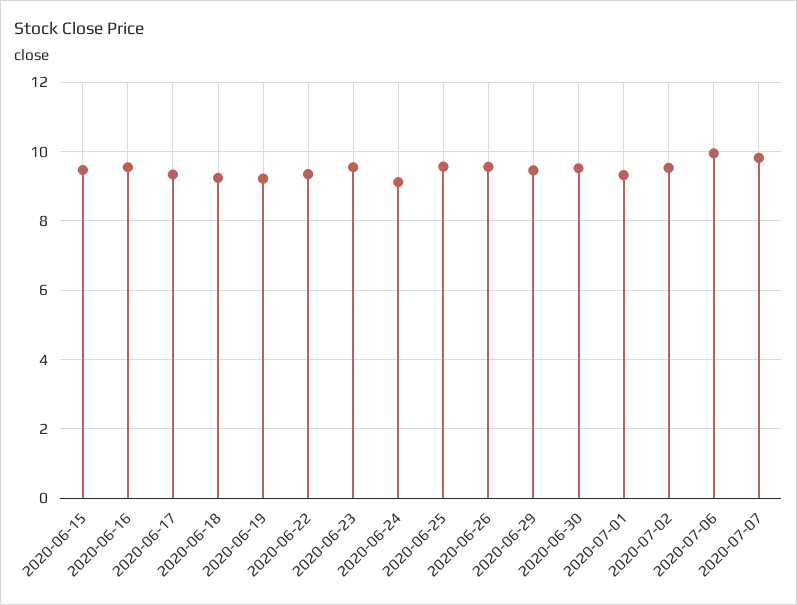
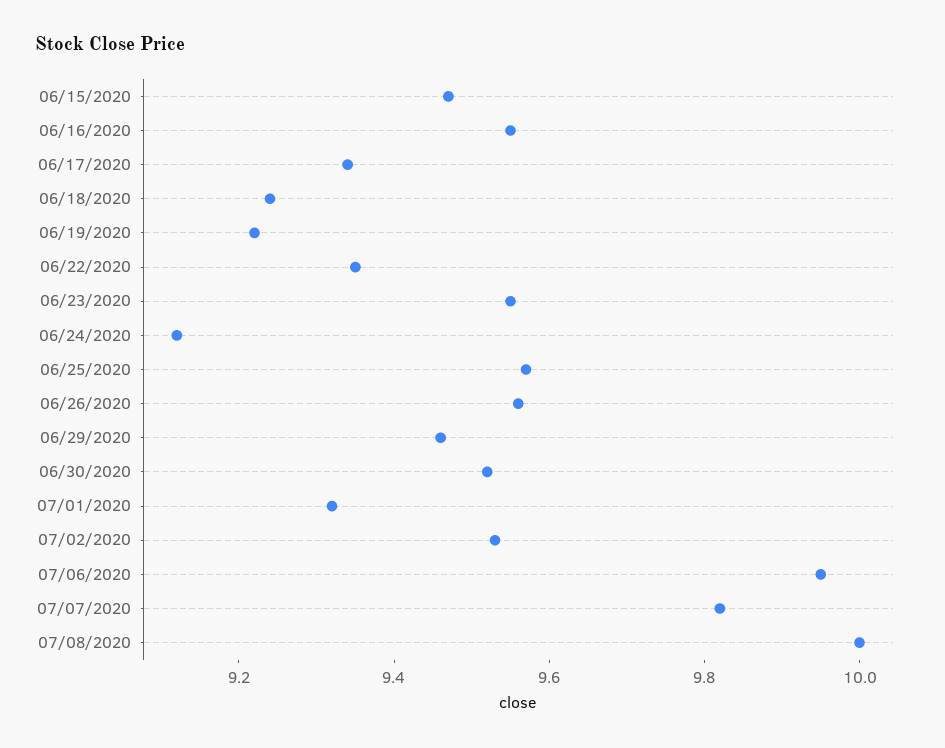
07/08/2020: none -> 10

